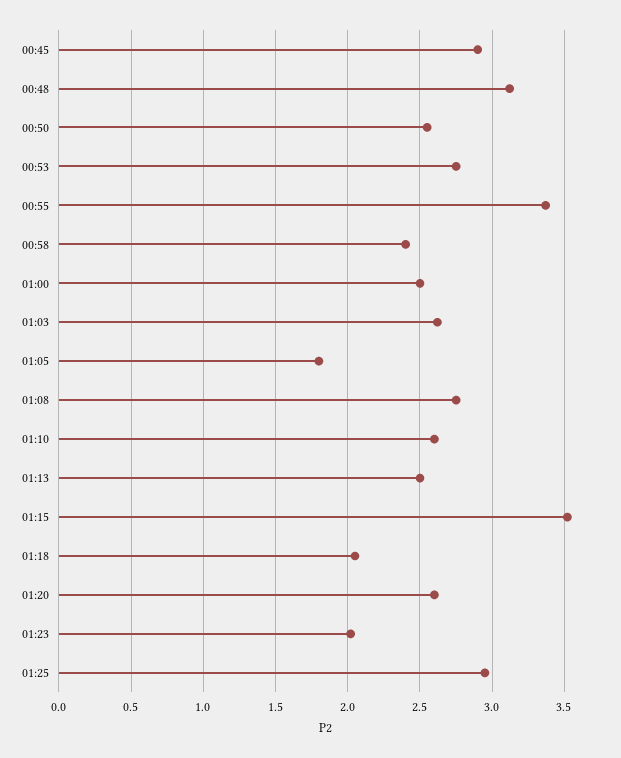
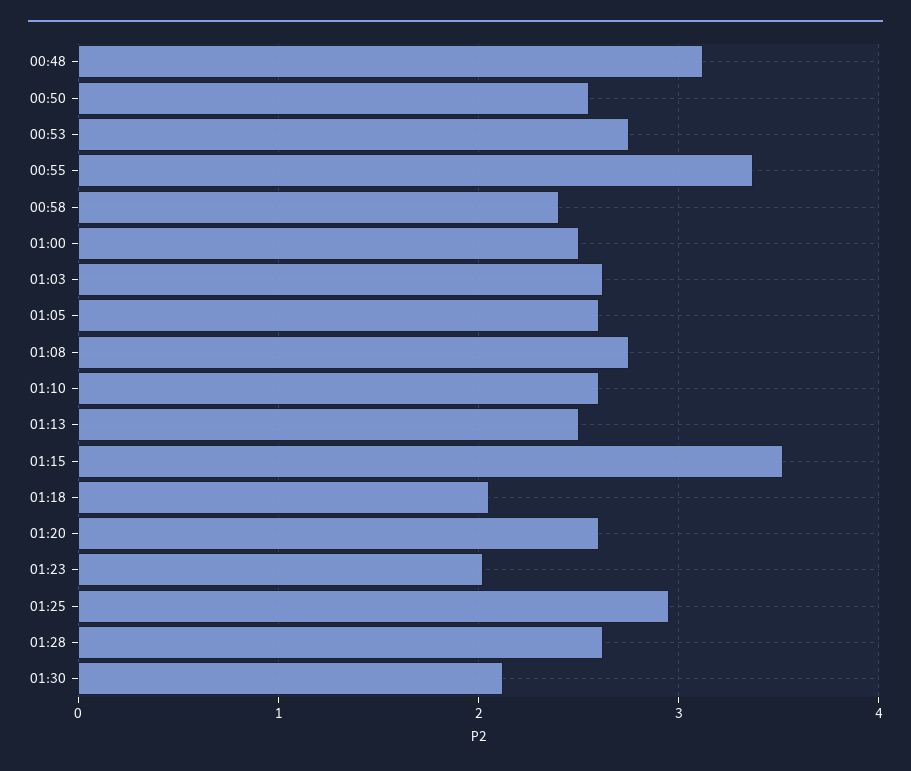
00:45: 2.9 -> none
01:05: 1.8 -> 2.6
01:28: none -> 2.6
01:30: none -> 2.1

